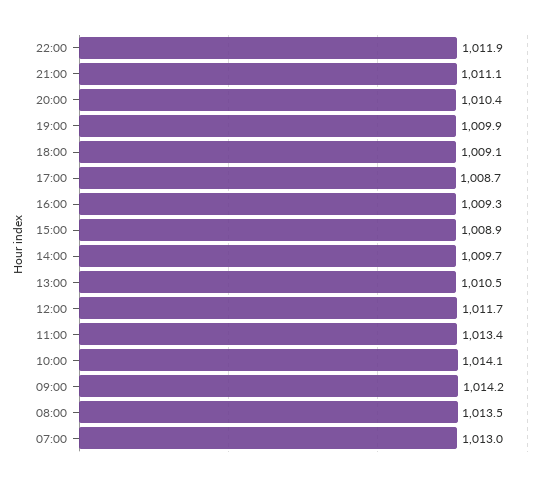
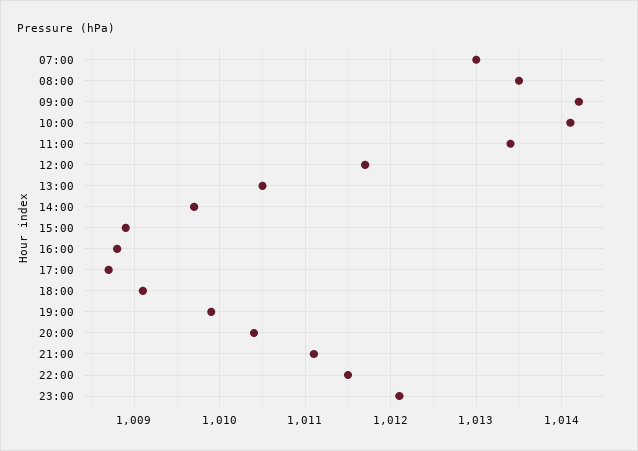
22:00: 1011.9 -> 1011.5
16:00: 1009.3 -> 1008.8
23:00: none -> 1012.1

